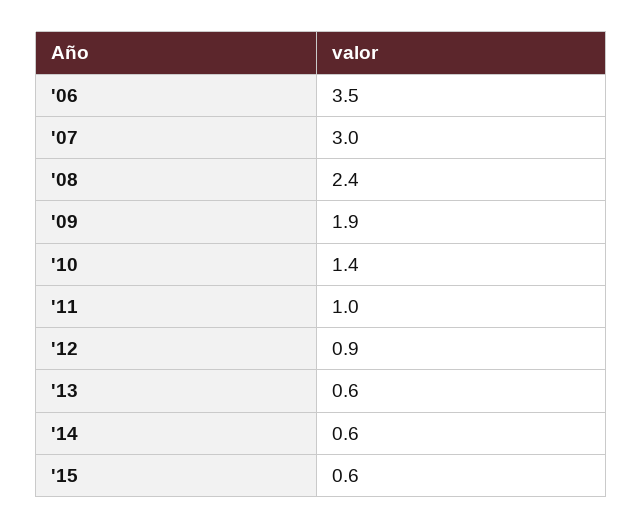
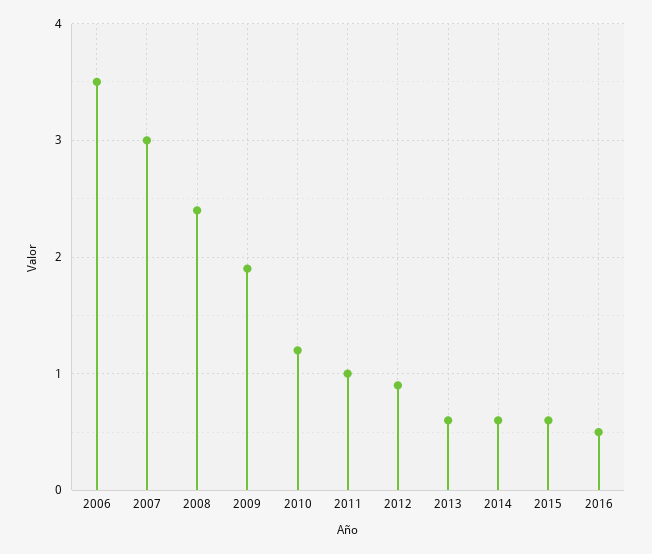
'10: 1.4 -> 1.2
2016: none -> 0.5

